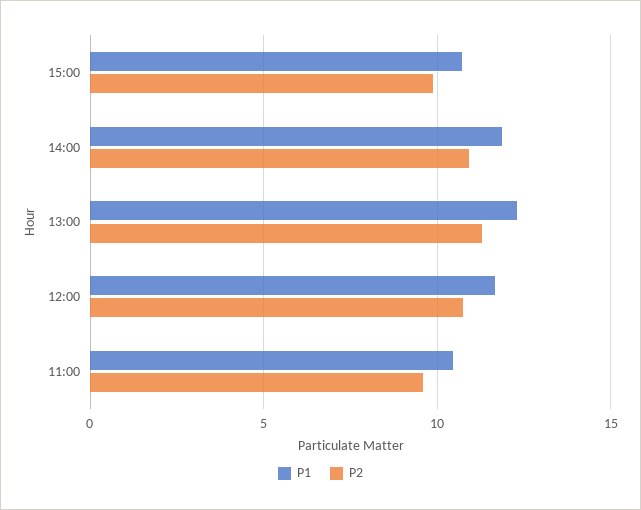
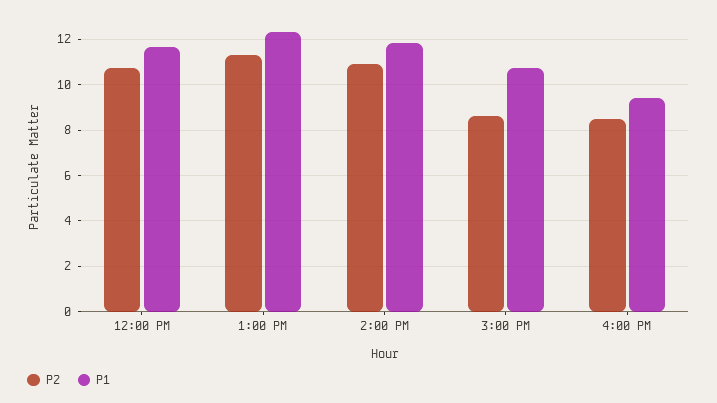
P2, 15:00: 10 -> 8.5
P1, 11:00: 10.5 -> none
P2, 11:00: 9.5 -> none
P2, 4:00 PM: none -> 8.5
P1, 4:00 PM: none -> 9.5

